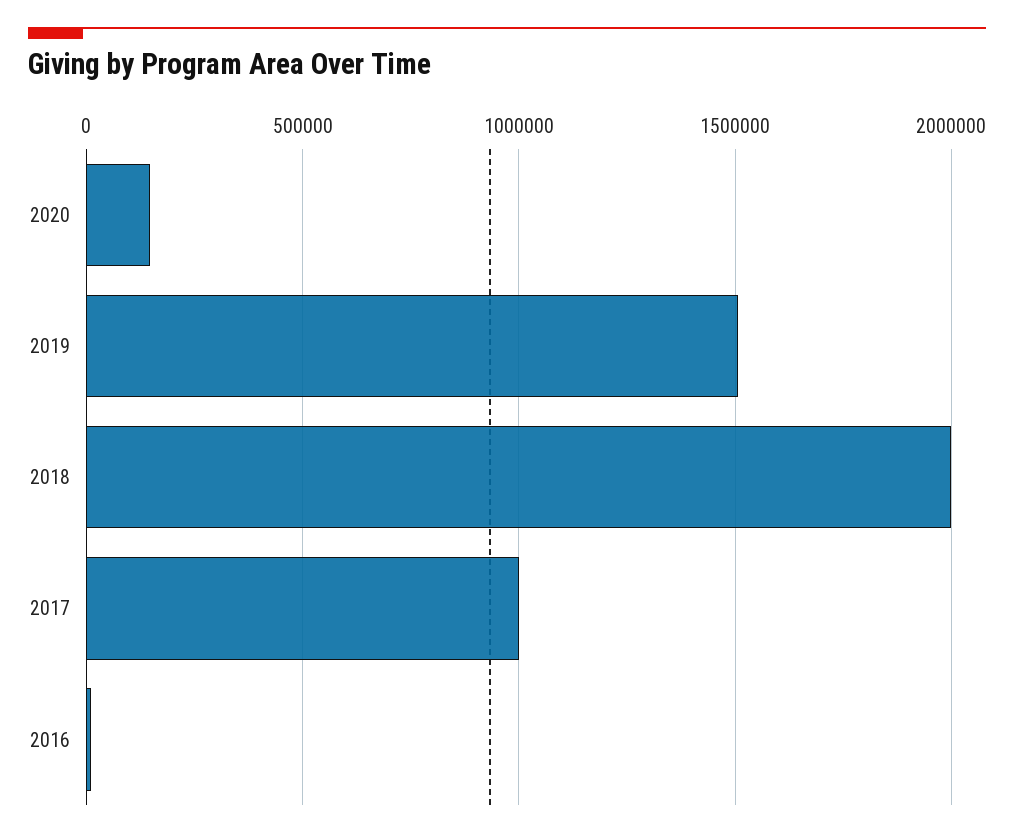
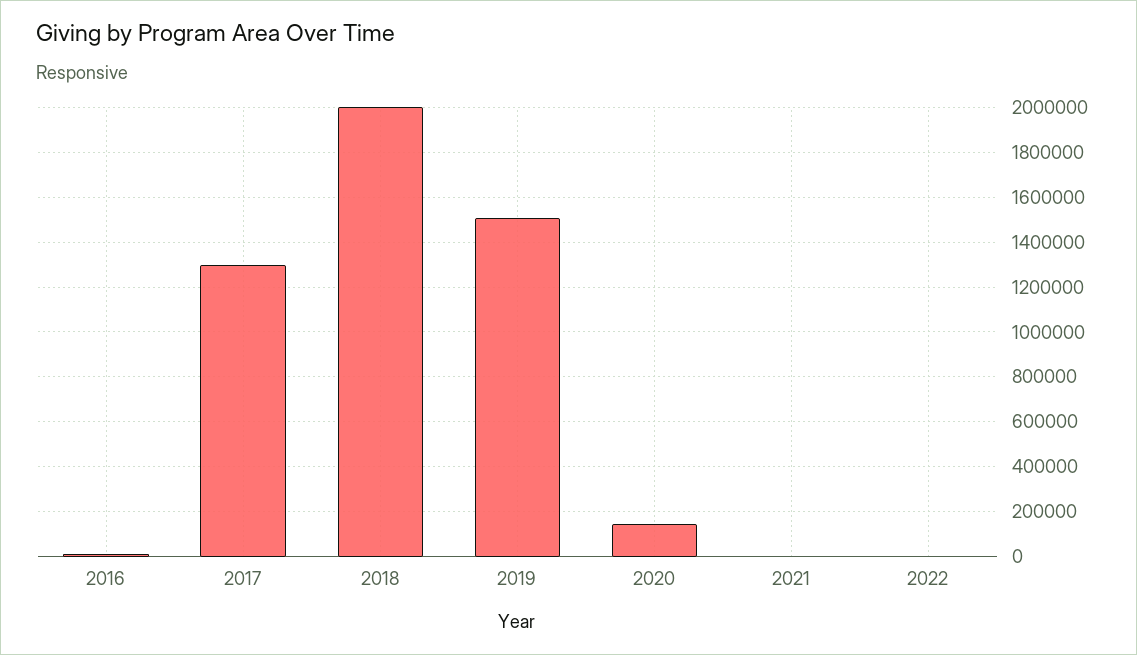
2017: 1000000 -> 1300000
2021: none -> 0
2022: none -> 0

